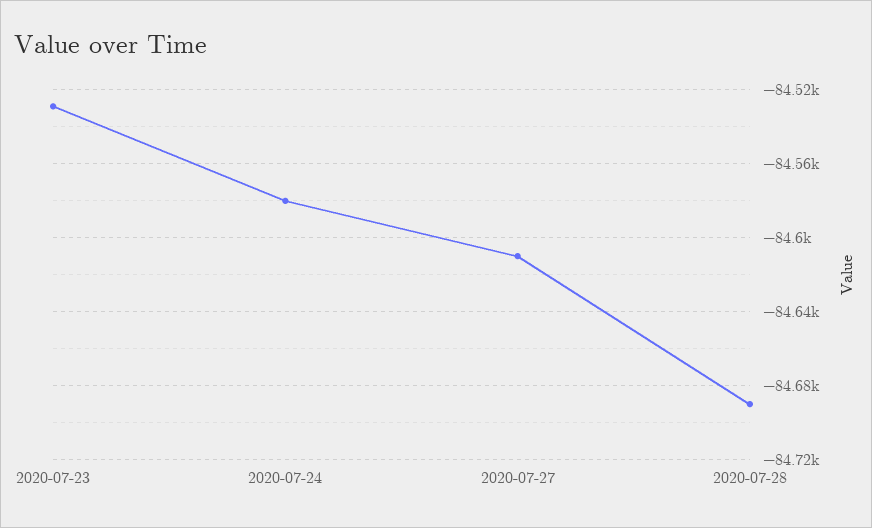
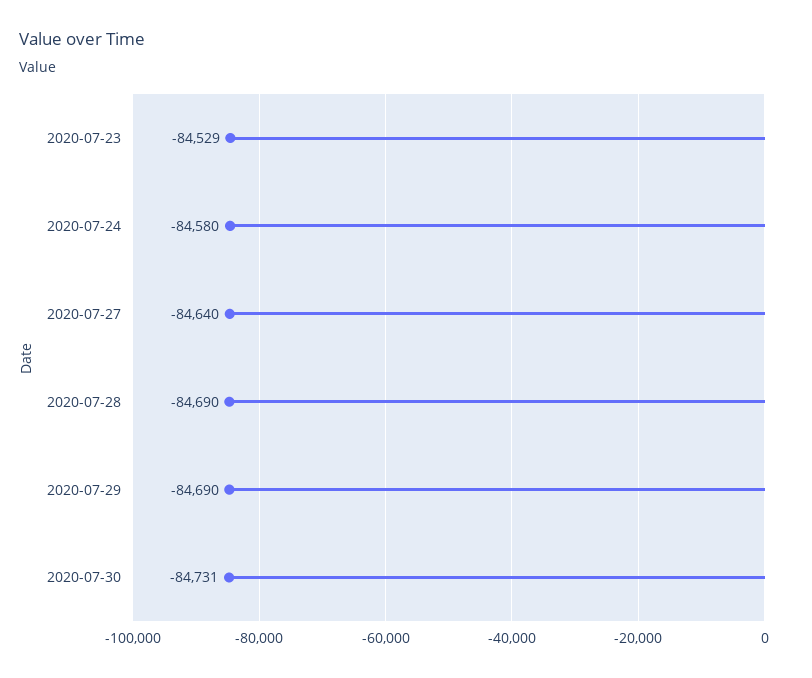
2020-07-27: -84610 -> -84640
2020-07-29: none -> -84690
2020-07-30: none -> -84731

